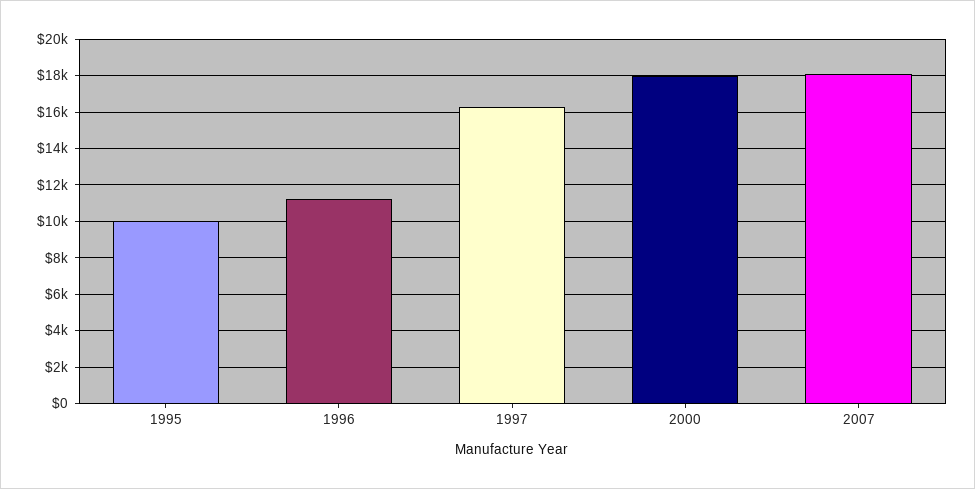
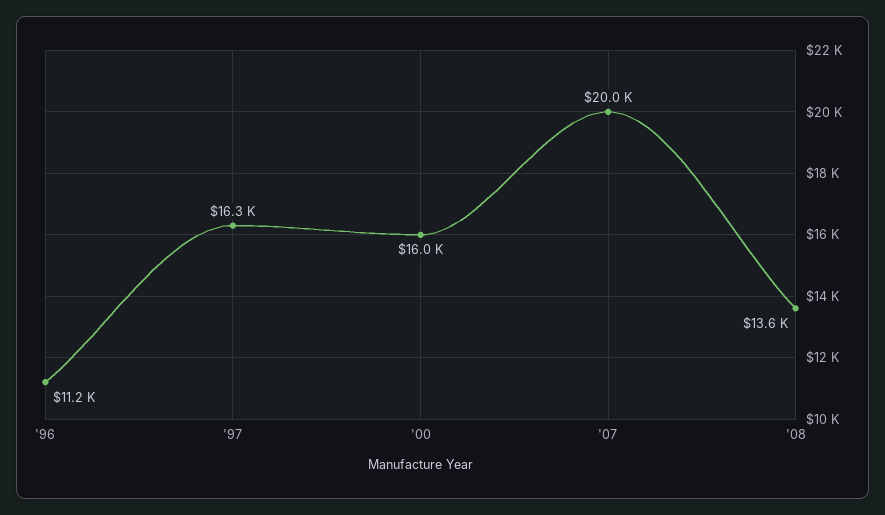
1995: 10000 -> none
2000: 18000 -> 16000
2007: 18000 -> 20000
'08: none -> 13600

